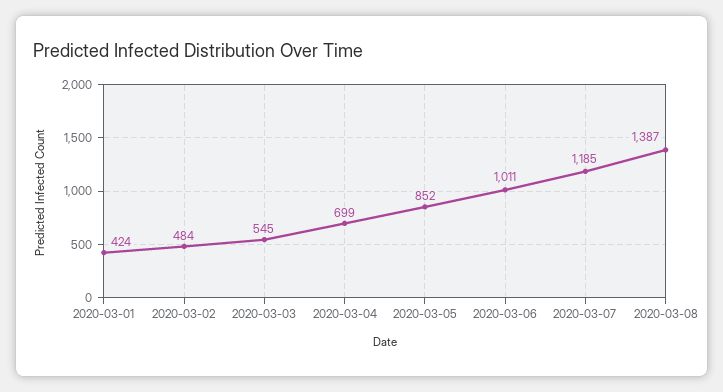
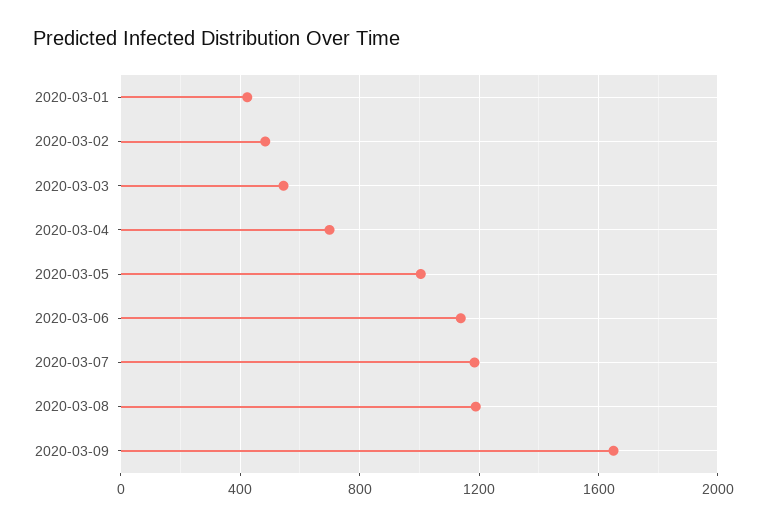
2020-03-05: 852 -> 1000
2020-03-06: 1011 -> 1150
2020-03-08: 1387 -> 1200
2020-03-09: none -> 1650

